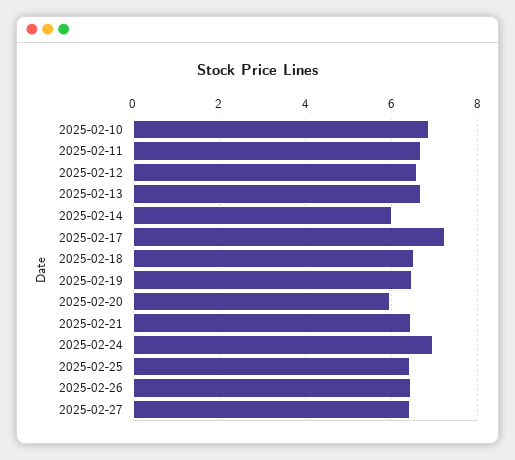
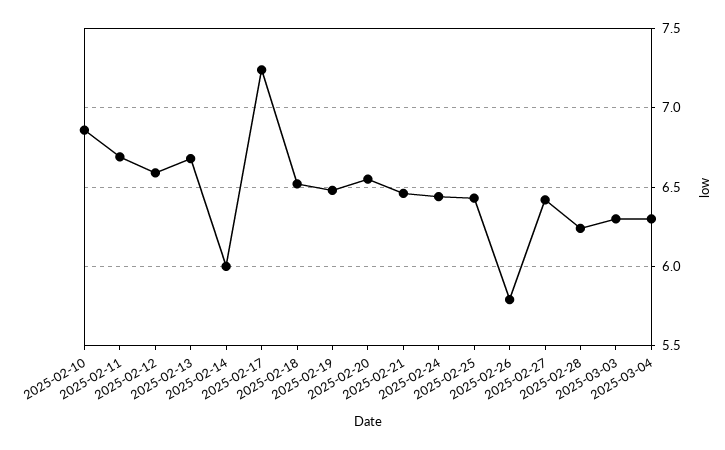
2025-02-20: 6 -> 6.55
2025-02-24: 7 -> 6.45
2025-02-26: 6.4 -> 5.8
2025-02-28: none -> 6.25
2025-03-03: none -> 6.3
2025-03-04: none -> 6.3

